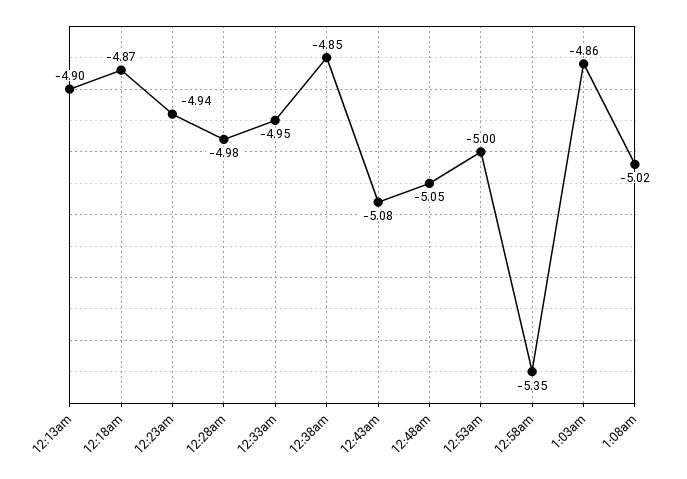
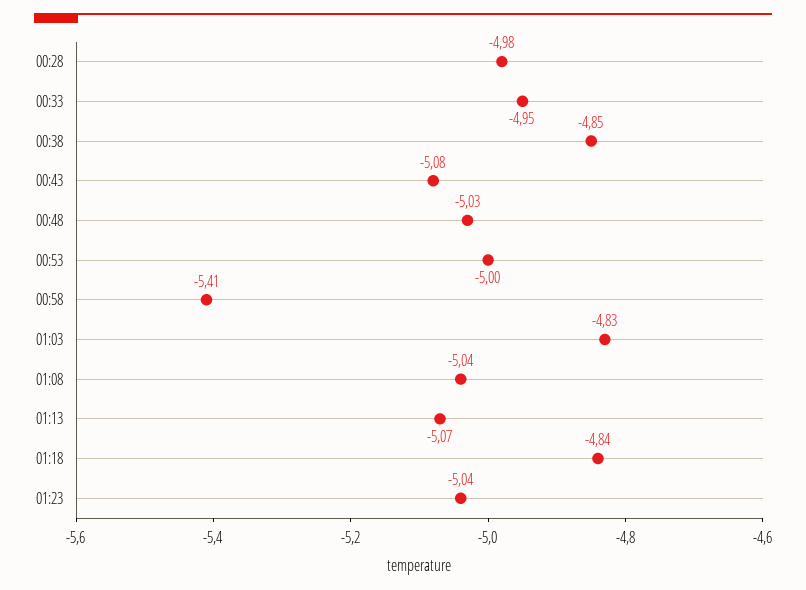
12:13am: -4.9 -> none
12:18am: -4.87 -> none
12:23am: -4.94 -> none
12:48am: -5.05 -> -5.03
12:58am: -5.35 -> -5.41
1:03am: -4.86 -> -4.83
1:08am: -5.02 -> -5.04
01:13: none -> -5.07
01:18: none -> -4.84
01:23: none -> -5.04

